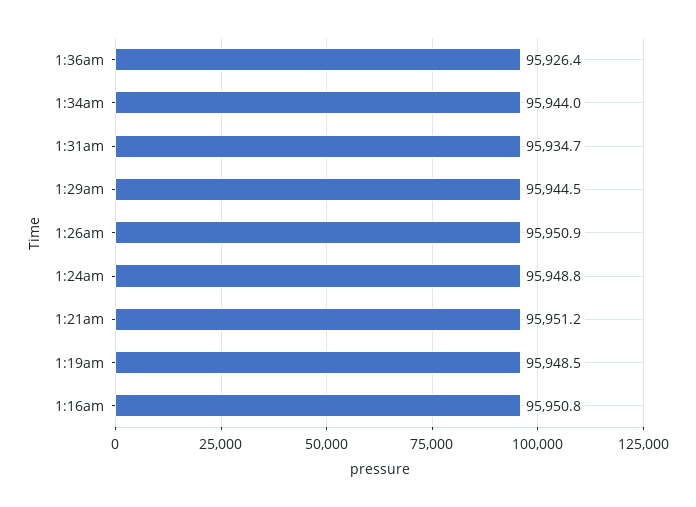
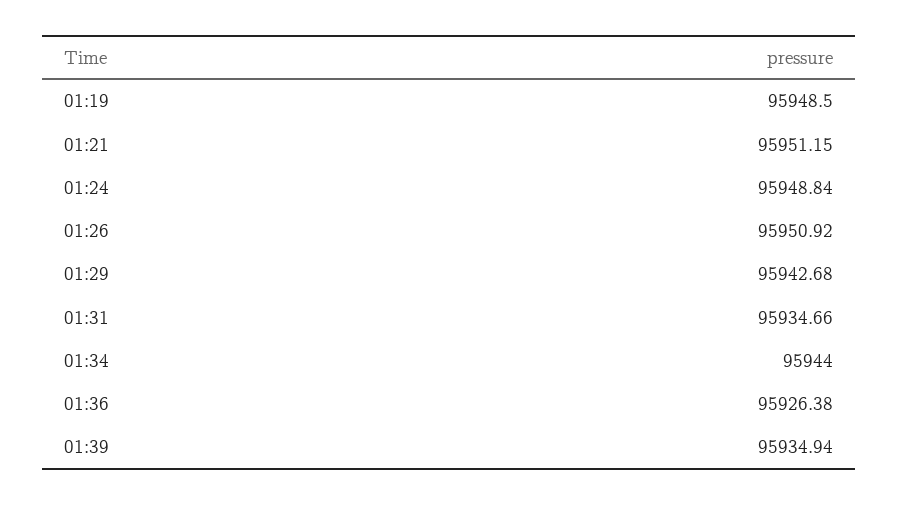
1:29am: 95944.5 -> 95942.68
1:16am: 95950.8 -> none
01:39: none -> 95934.94

